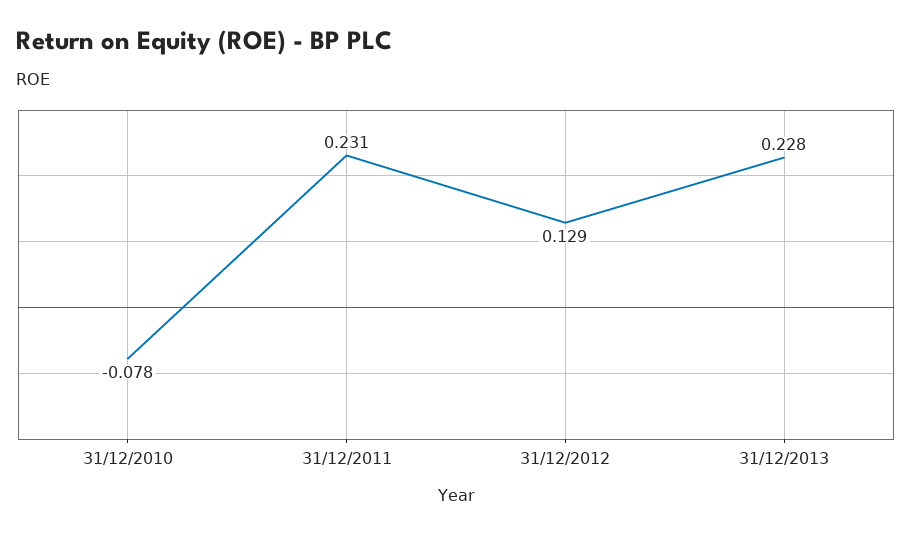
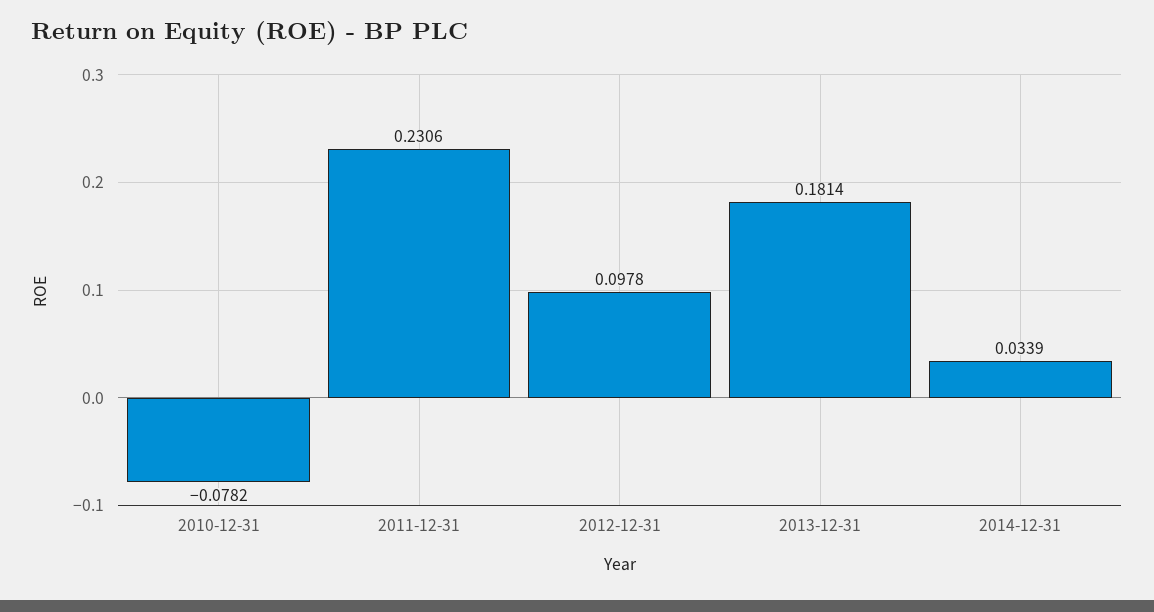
31/12/2012: 0.129 -> 0.0978
31/12/2013: 0.228 -> 0.1814
2014-12-31: none -> 0.0339

